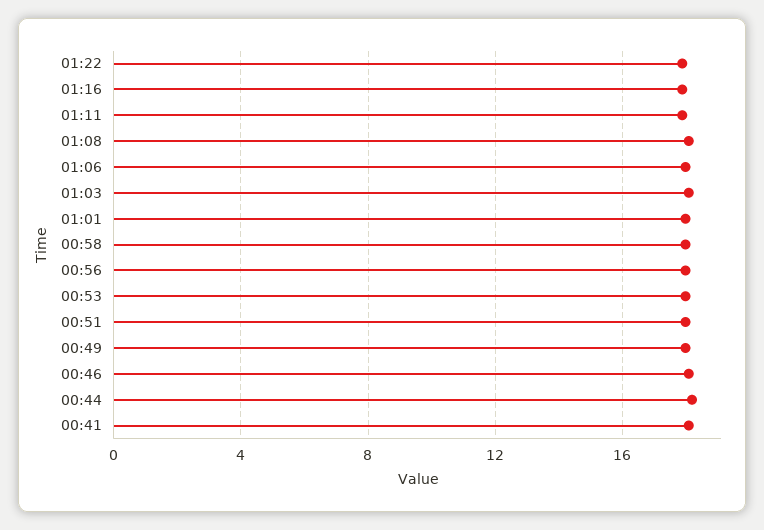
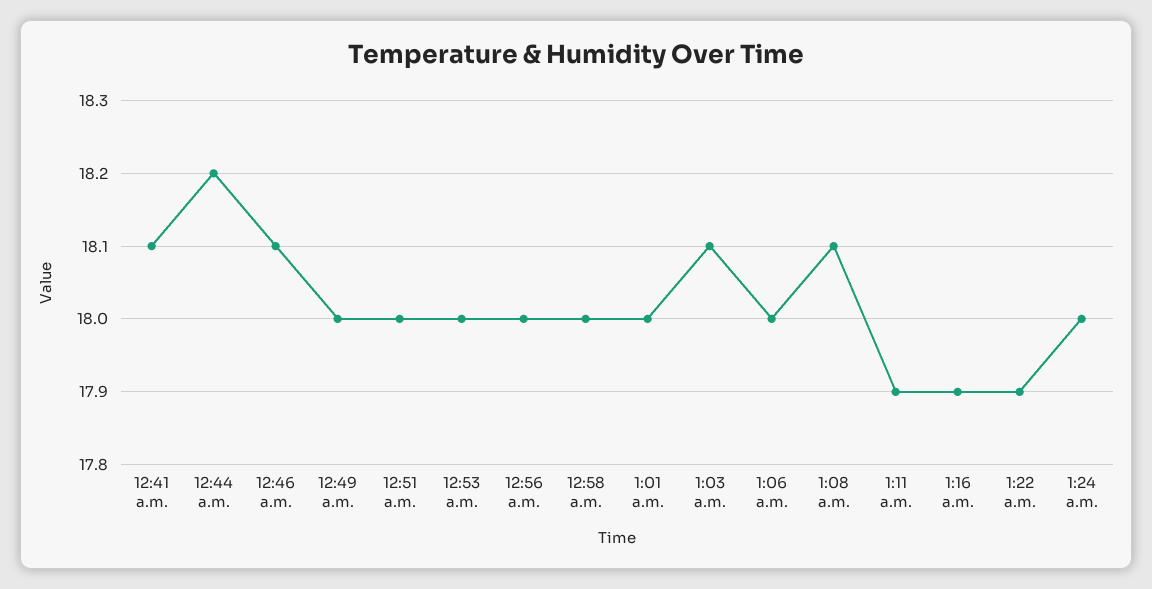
1:24 a.m.: none -> 18

